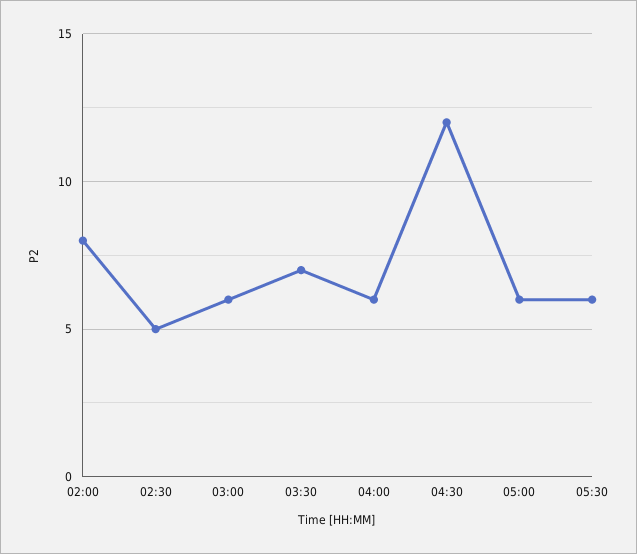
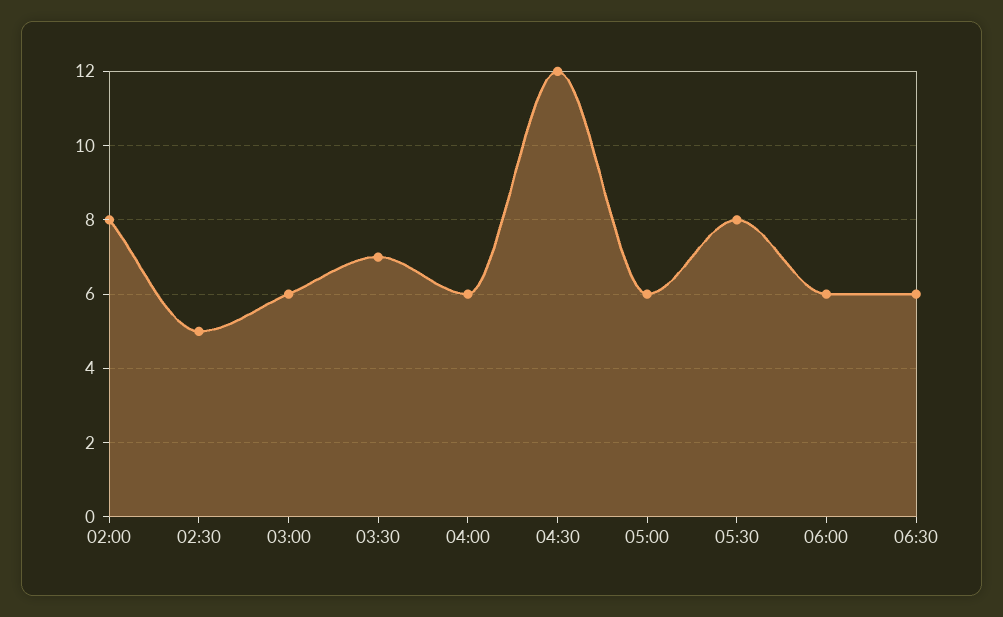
05:30: 6 -> 8
06:00: none -> 6
06:30: none -> 6

